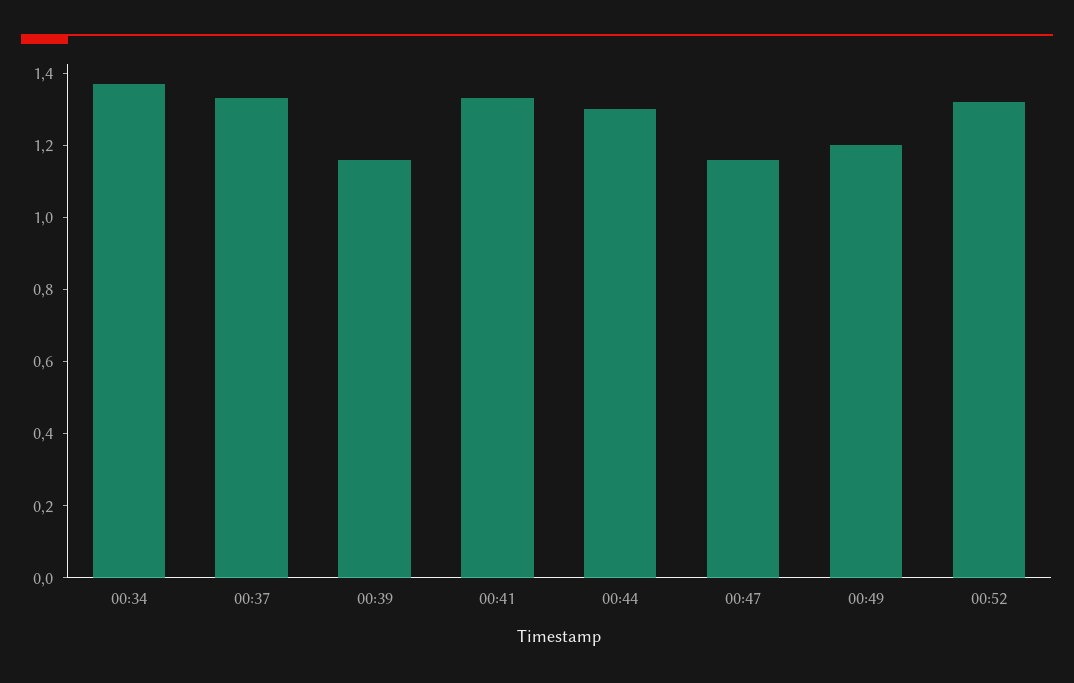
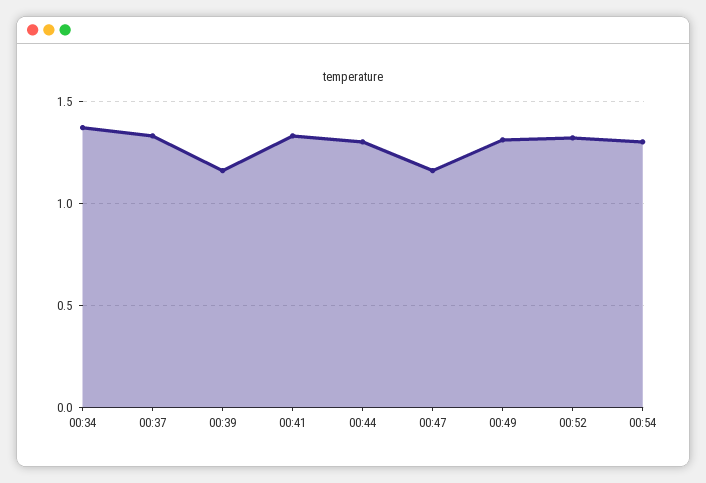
00:49: 1.2 -> 1.3
00:54: none -> 1.3

